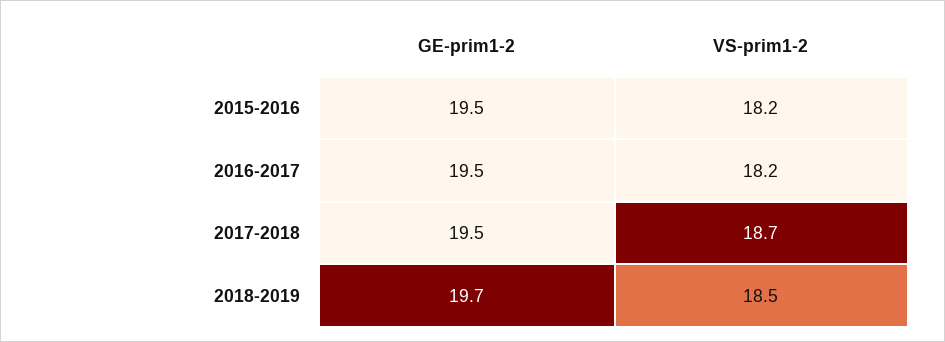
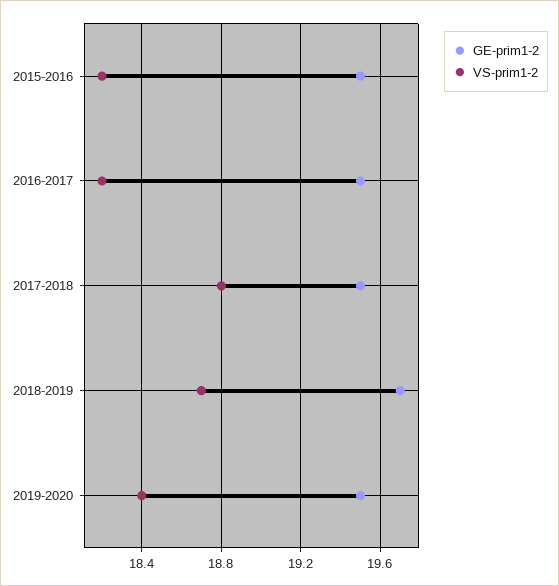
VS-prim1-2, 2017-2018: 18.7 -> 18.8
VS-prim1-2, 2018-2019: 18.5 -> 18.7
GE-prim1-2, 2019-2020: none -> 19.5
VS-prim1-2, 2019-2020: none -> 18.4

